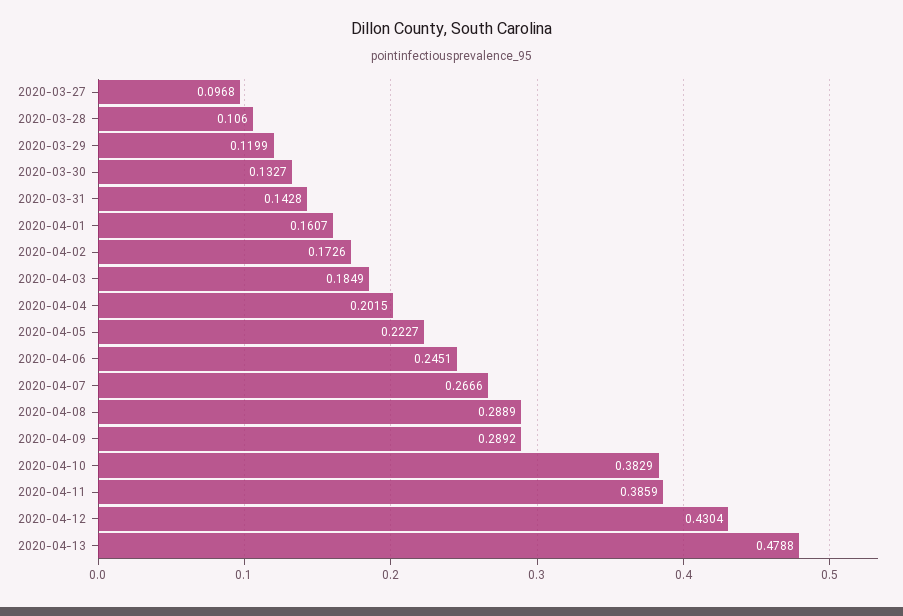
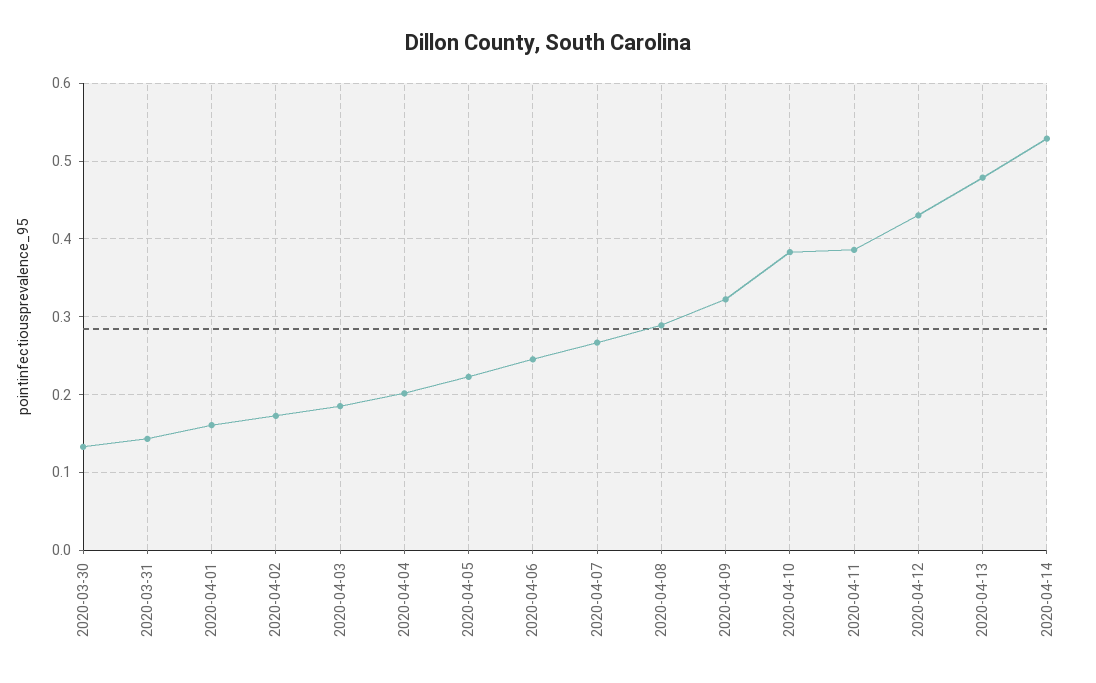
2020-03-27: 0.0968 -> none
2020-03-28: 0.106 -> none
2020-03-29: 0.1199 -> none
2020-04-09: 0.2892 -> 0.32
2020-04-14: none -> 0.53

